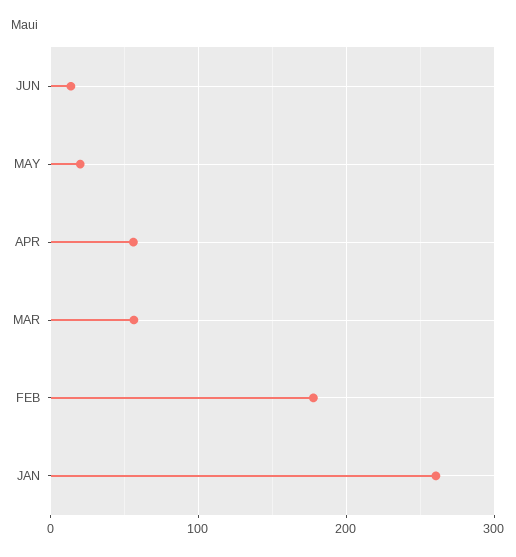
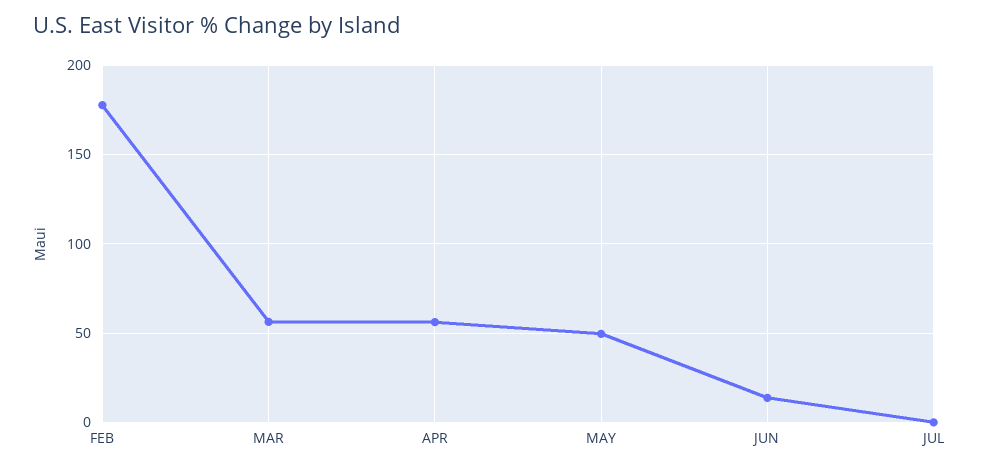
MAY: 20 -> 50
JAN: 260 -> none
JUL: none -> 0

